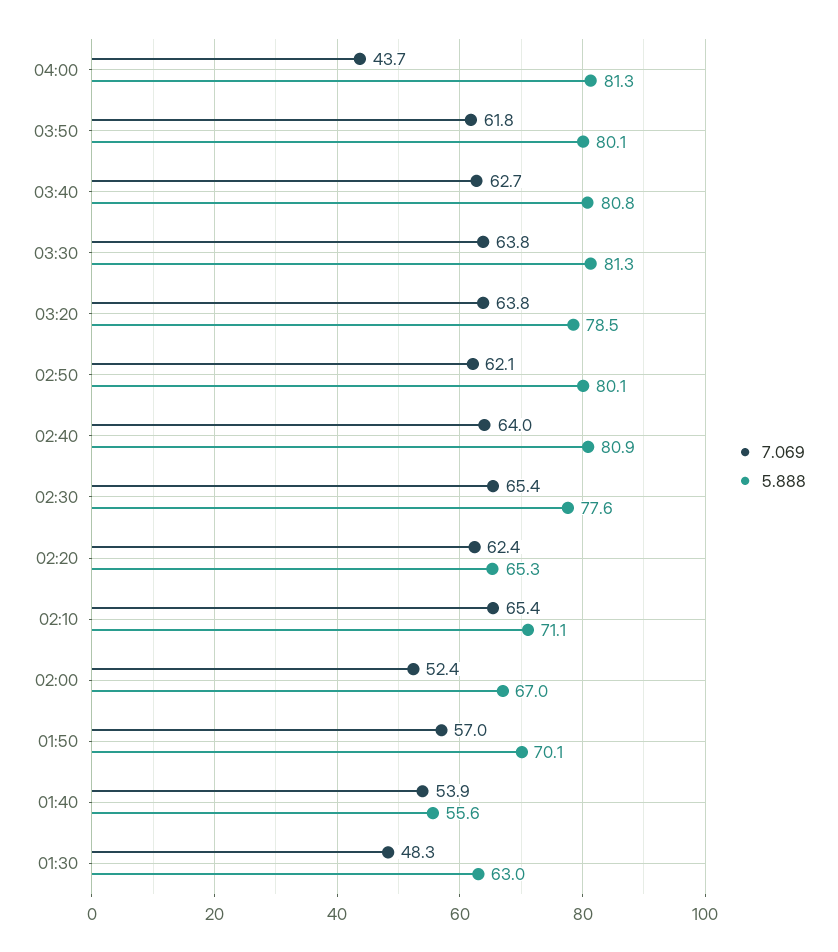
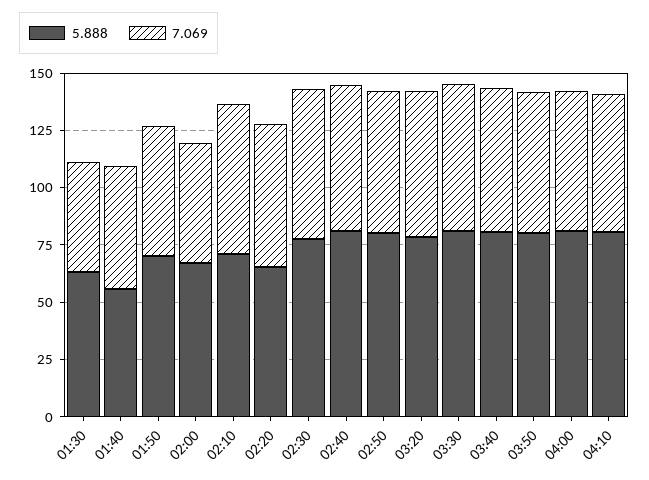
7.069, 04:00: 43.7 -> 60
5.888, 04:10: none -> 80
7.069, 04:10: none -> 60

